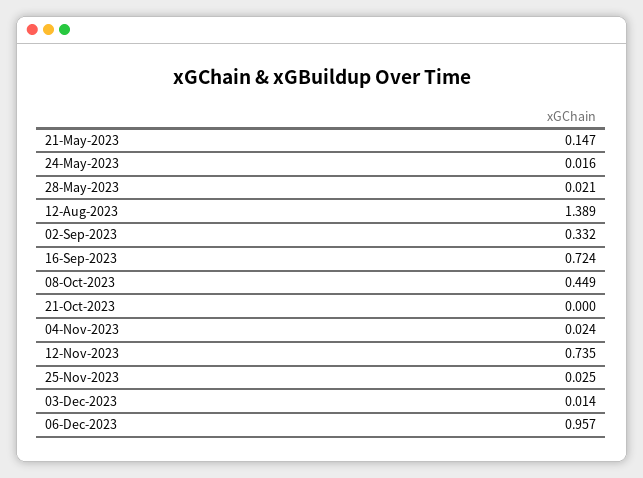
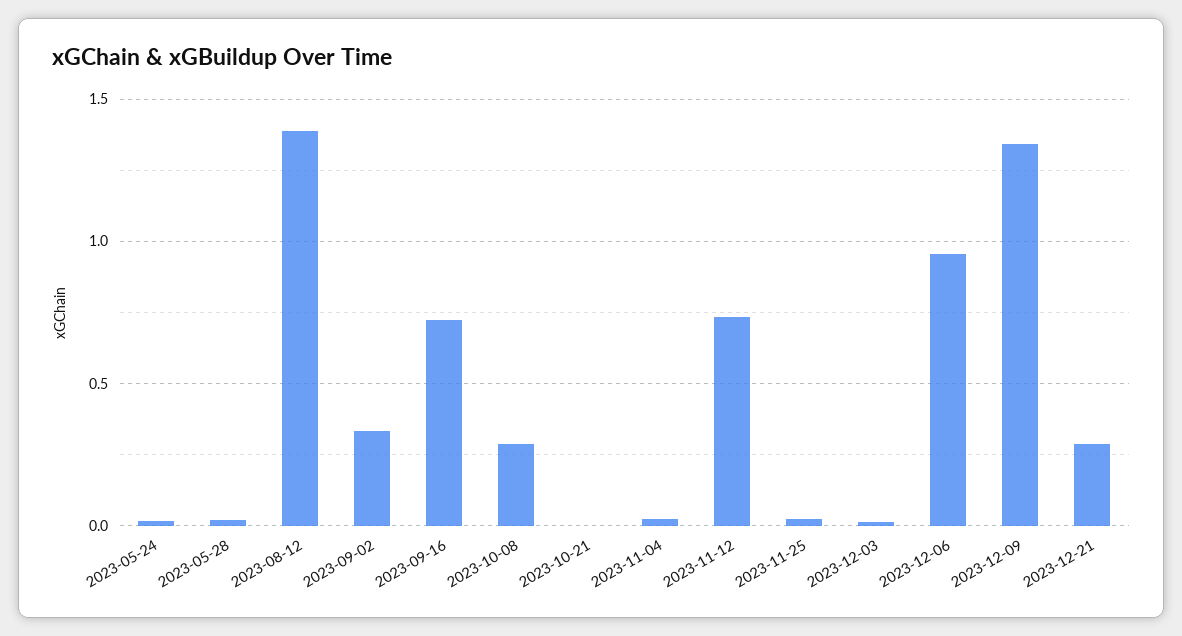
21-May-2023: 0.147 -> none
08-Oct-2023: 0.449 -> 0.3
2023-12-09: none -> 1.35
2023-12-21: none -> 0.3

